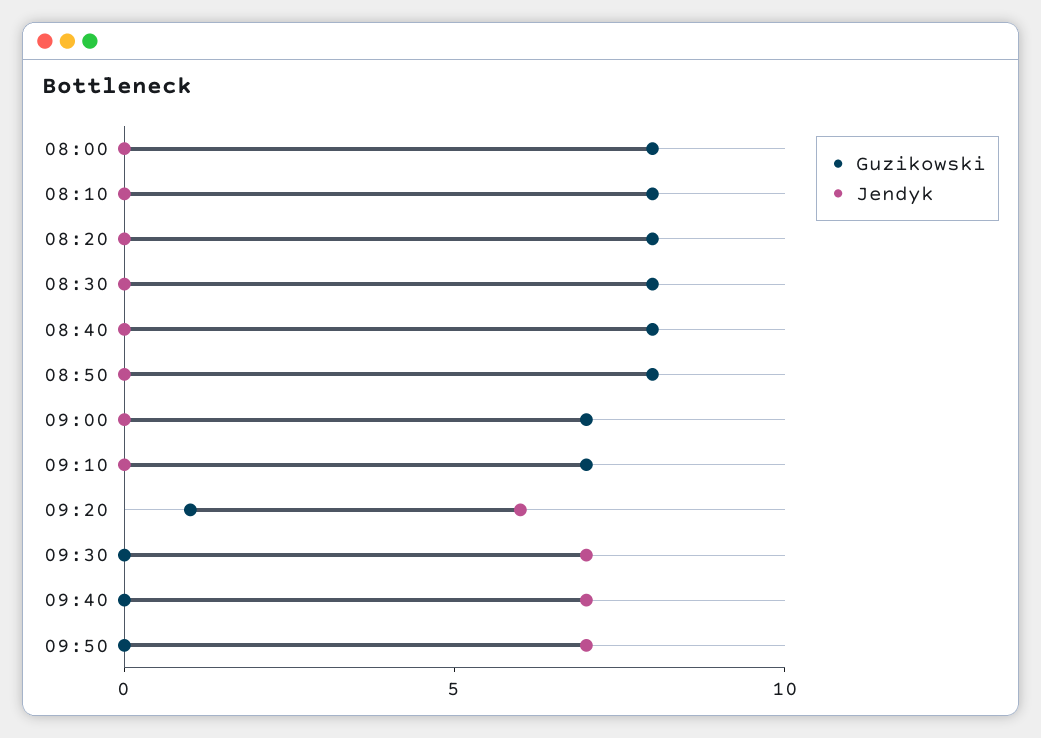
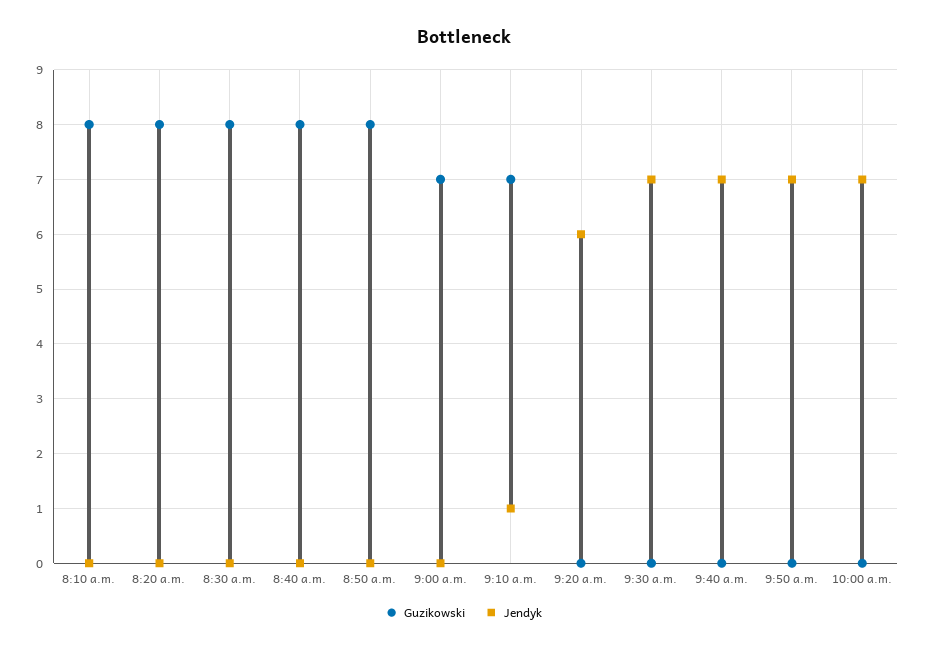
Guzikowski, 08:00: 8 -> none
Jendyk, 08:00: 0 -> none
Jendyk, 09:10: 0 -> 1
Guzikowski, 09:20: 1 -> 0
Guzikowski, 10:00 a.m.: none -> 0
Jendyk, 10:00 a.m.: none -> 7

